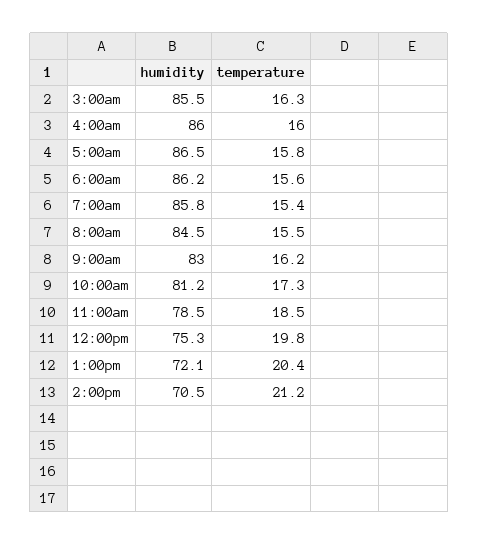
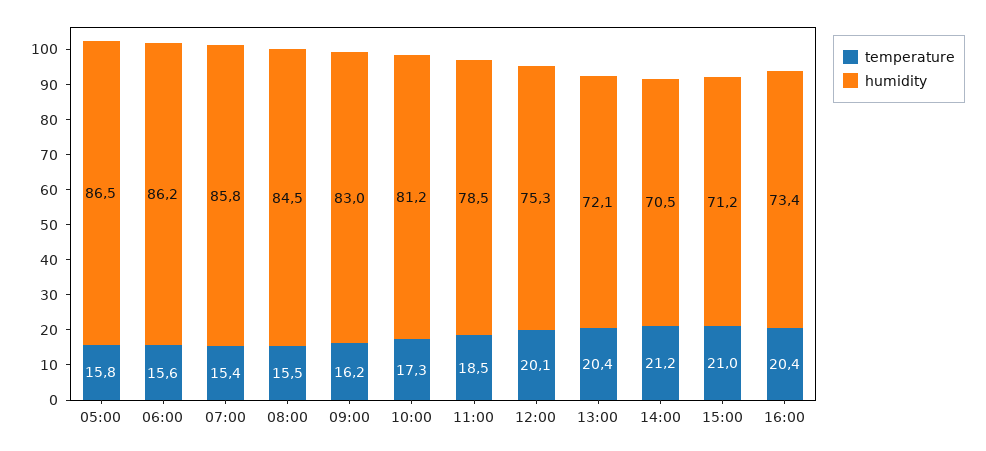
humidity, 3:00am: 85.5 -> none
temperature, 3:00am: 16.3 -> none
humidity, 4:00am: 86 -> none
temperature, 4:00am: 16 -> none
temperature, 12:00pm: 19.8 -> 20.1
temperature, 15:00: none -> 21
humidity, 15:00: none -> 71.2
temperature, 16:00: none -> 20.4
humidity, 16:00: none -> 73.4

